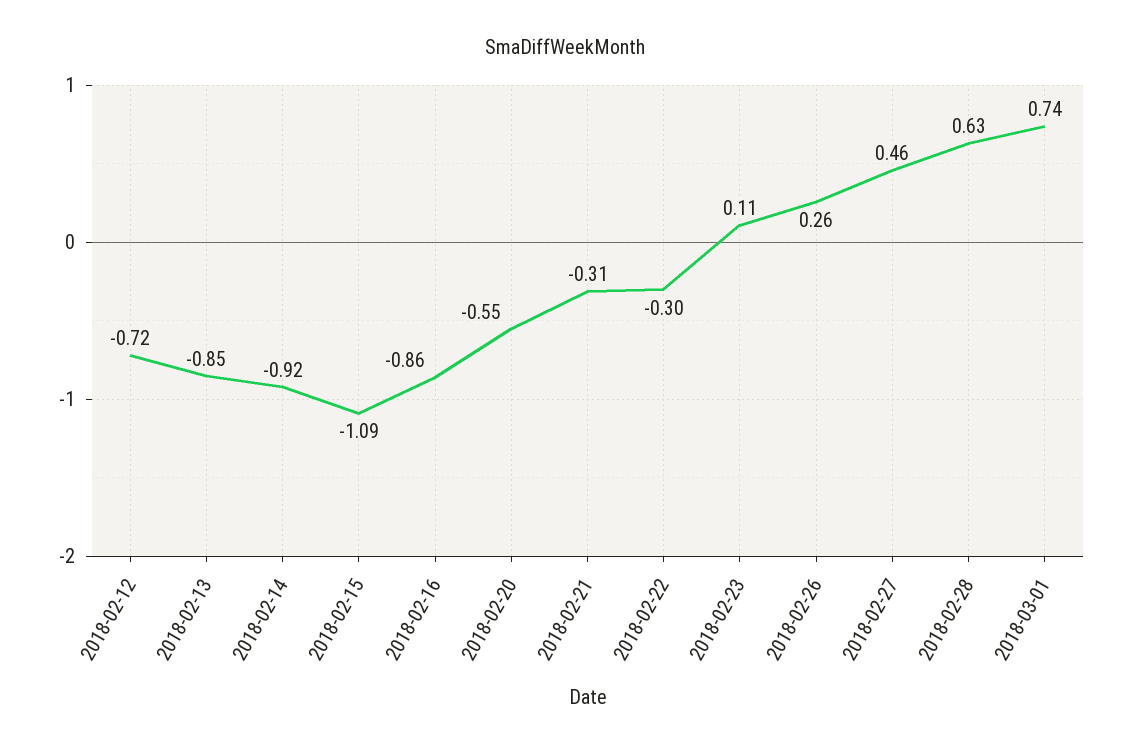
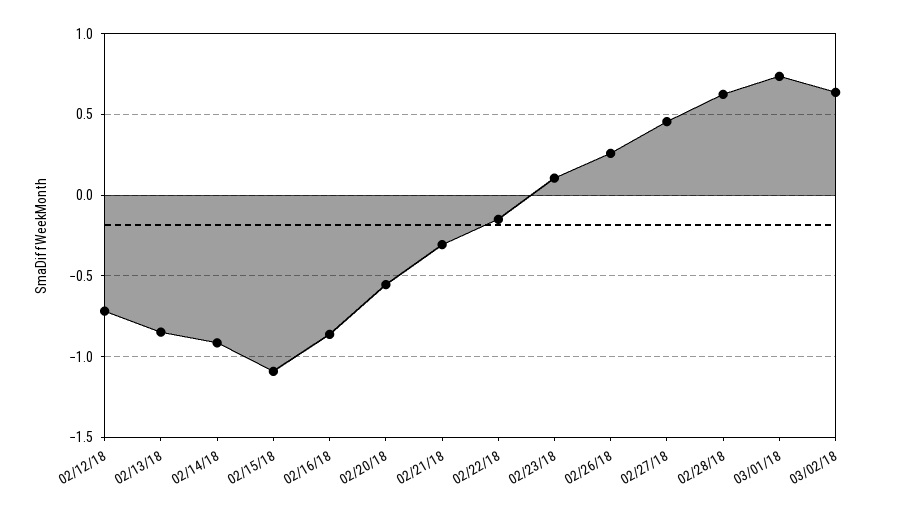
2018-02-22: -0.3 -> -0.15
03/02/18: none -> 0.65

